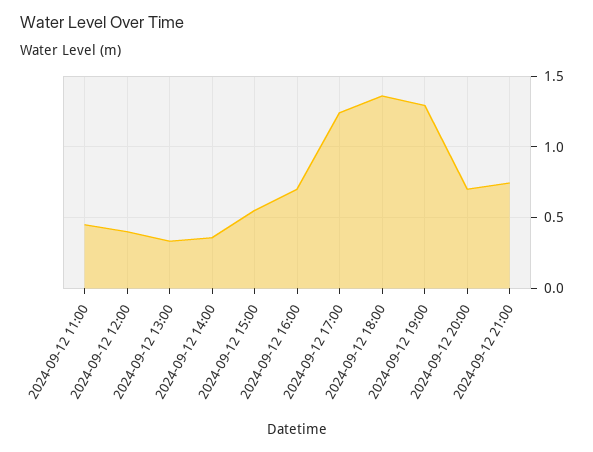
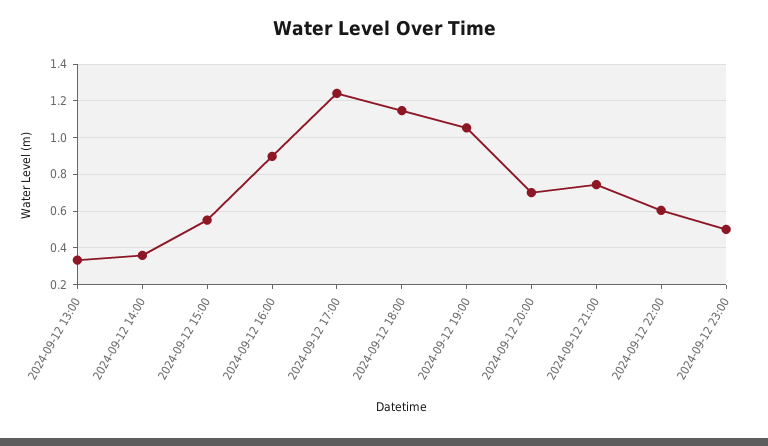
2024-09-12 11:00: 0.45 -> none
2024-09-12 12:00: 0.4 -> none
2024-09-12 16:00: 0.7 -> 0.9
2024-09-12 18:00: 1.35 -> 1.15
2024-09-12 19:00: 1.3 -> 1.05
2024-09-12 22:00: none -> 0.6
2024-09-12 23:00: none -> 0.5

